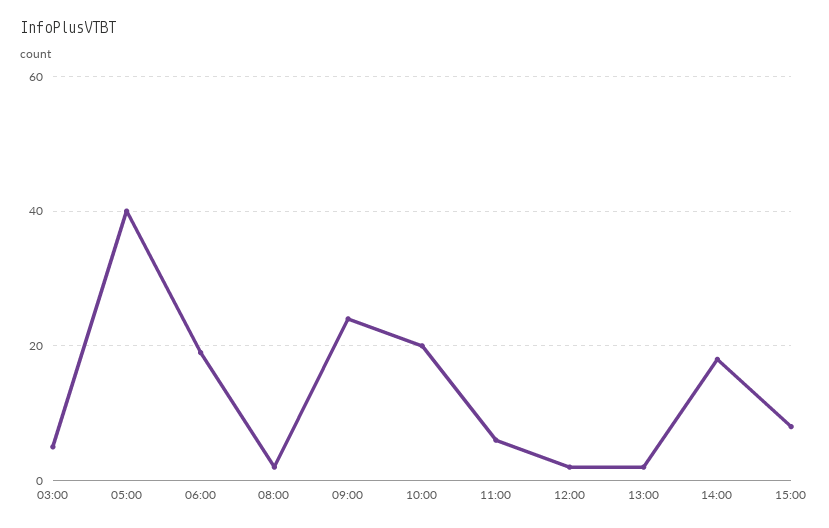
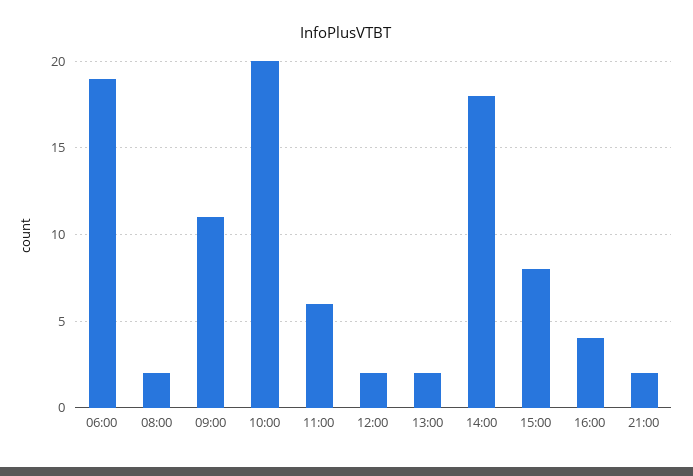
03:00: 5 -> none
05:00: 40 -> none
09:00: 25 -> 11
16:00: none -> 4
21:00: none -> 2

